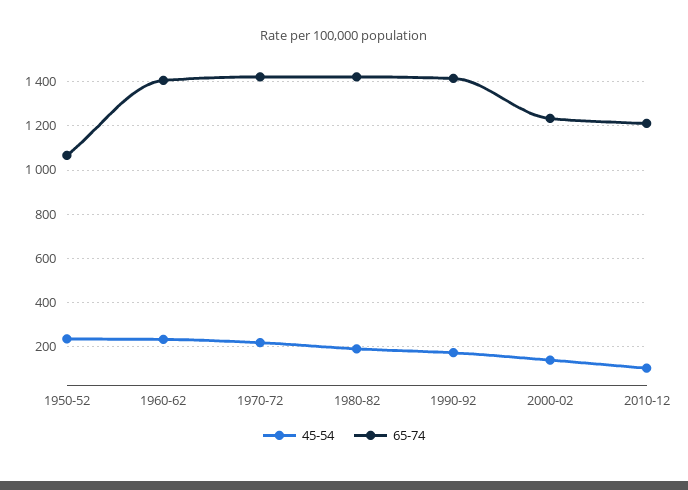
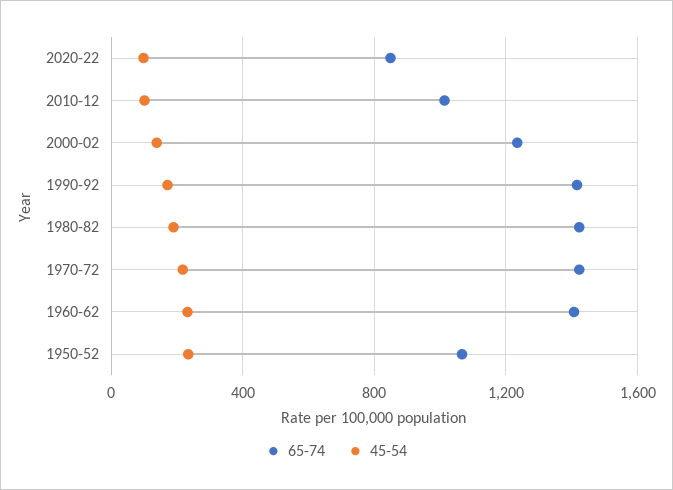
65-74, 2010-12: 1200 -> 1000
65-74, 2020-22: none -> 850
45-54, 2020-22: none -> 100

